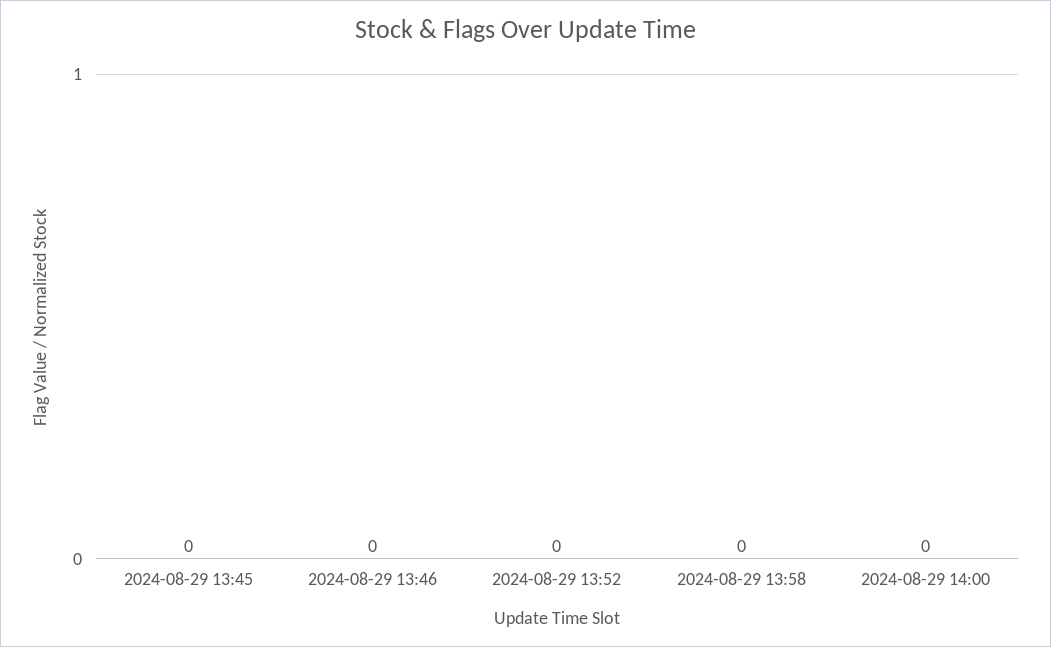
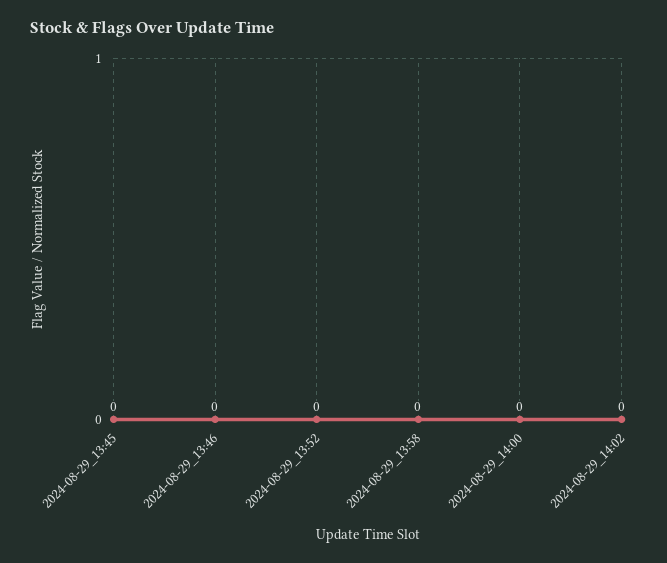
2024-08-29_14:02: none -> 0

